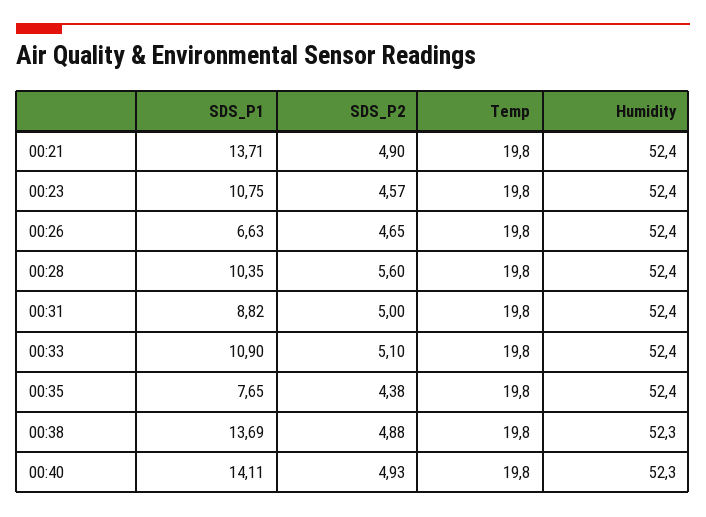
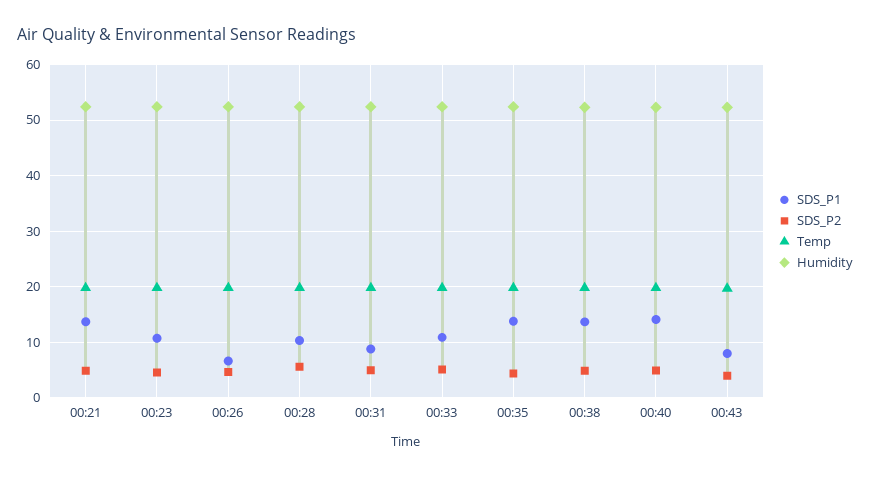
SDS_P1, 00:35: 7.65 -> 14
SDS_P1, 00:43: none -> 8
SDS_P2, 00:43: none -> 4
Temp, 00:43: none -> 20
Humidity, 00:43: none -> 52

